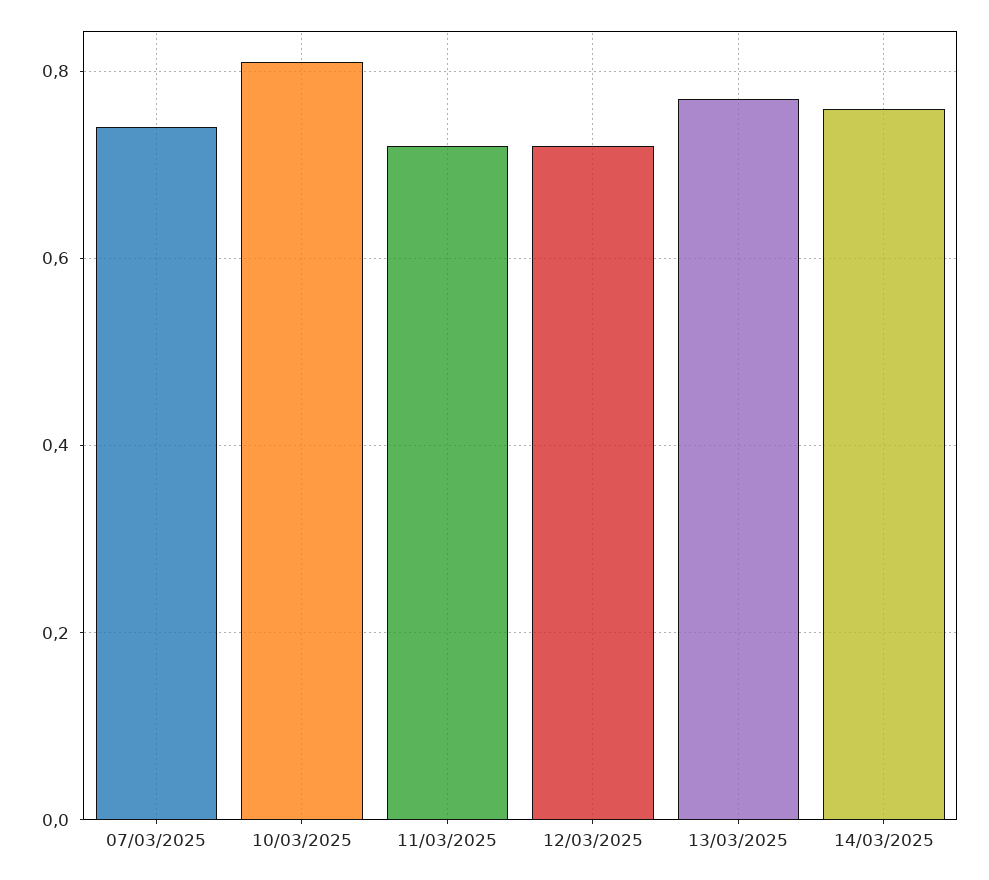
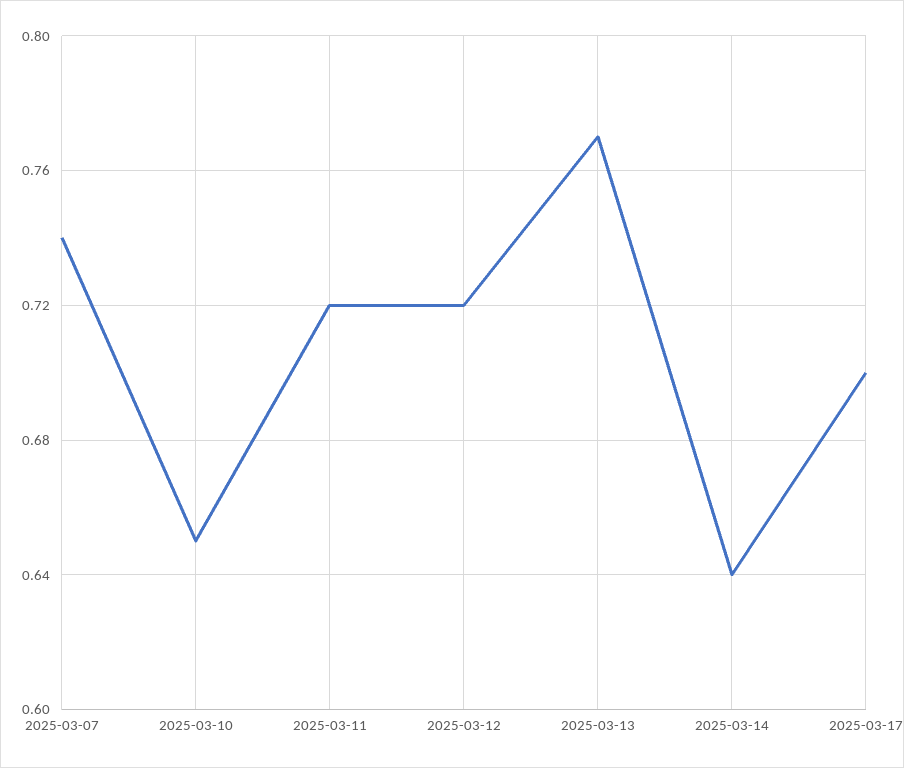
10/03/2025: 0.8 -> 0.65
14/03/2025: 0.75 -> 0.64
2025-03-17: none -> 0.7

